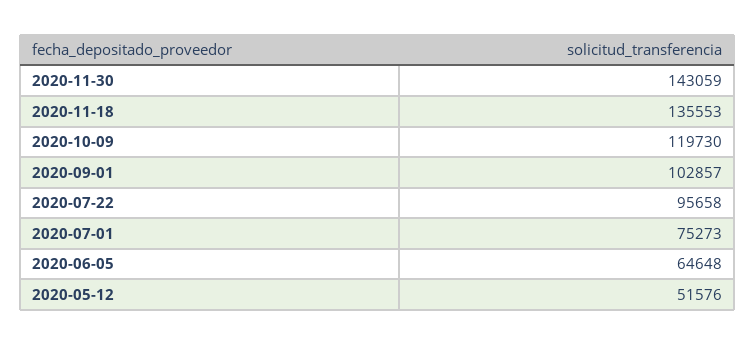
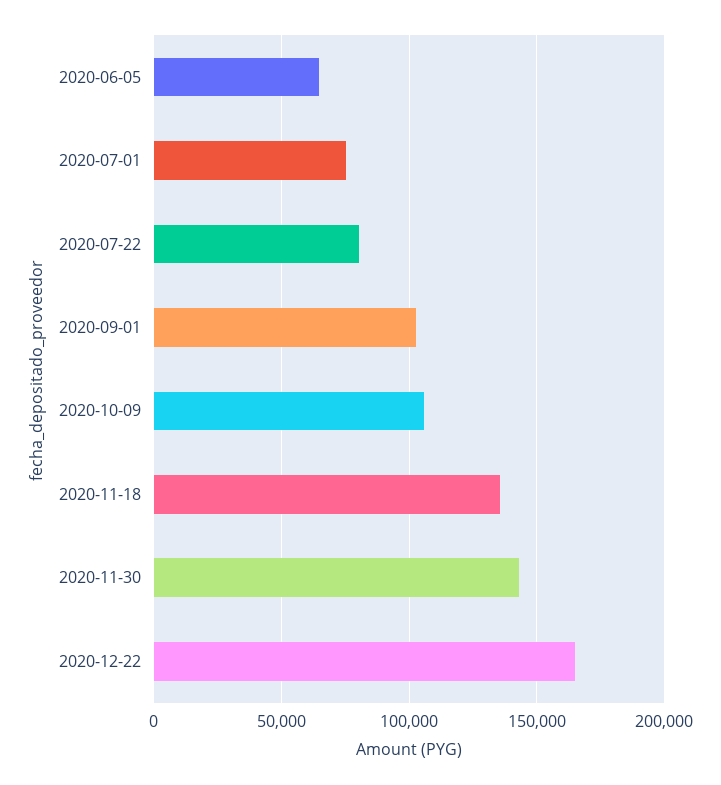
2020-10-09: 119730 -> 105000
2020-07-22: 95658 -> 80000
2020-05-12: 51576 -> none
2020-12-22: none -> 165000

